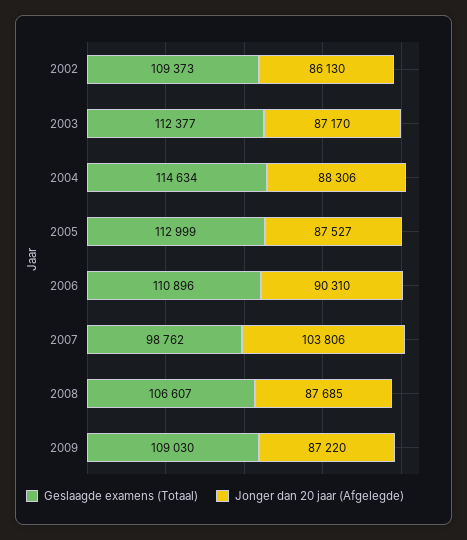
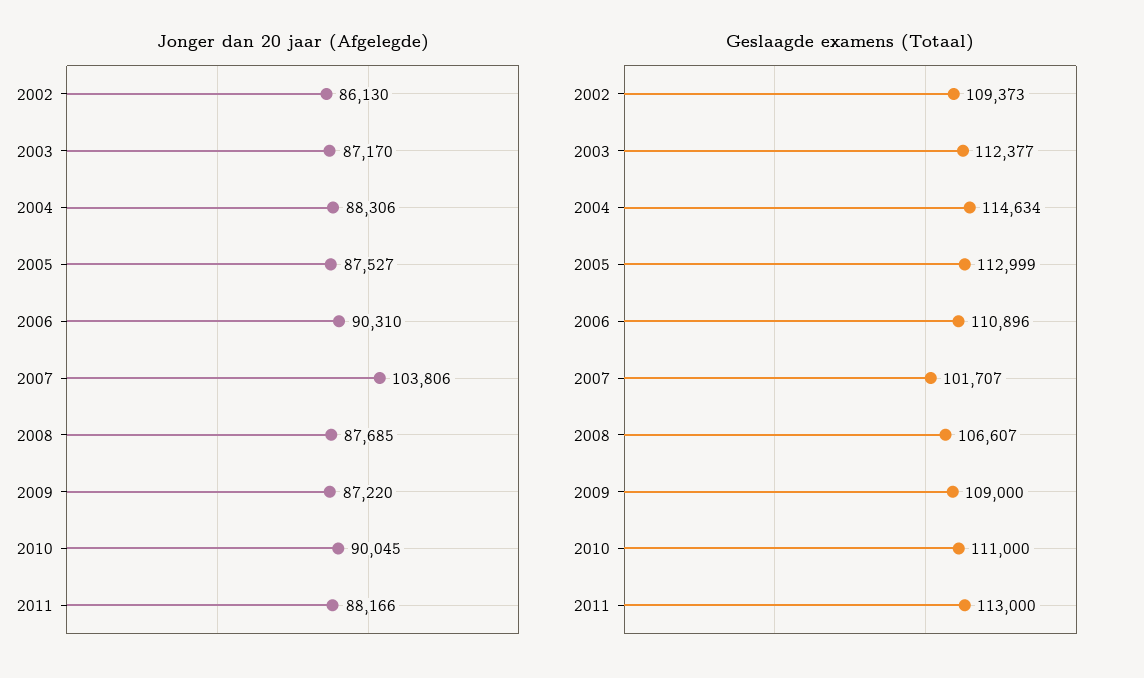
Geslaagde examens (Totaal), 2007: 98762 -> 101707
Geslaagde examens (Totaal), 2009: 109030 -> 109000
Jonger dan 20 jaar (Afgelegde), 2010: none -> 90045
Jonger dan 20 jaar (Afgelegde), 2011: none -> 88166
Geslaagde examens (Totaal), 2010: none -> 111000
Geslaagde examens (Totaal), 2011: none -> 113000

